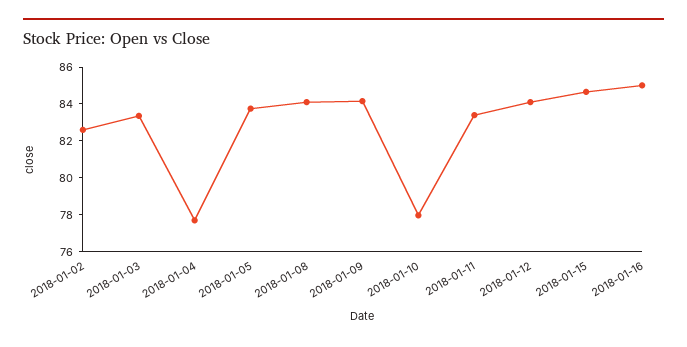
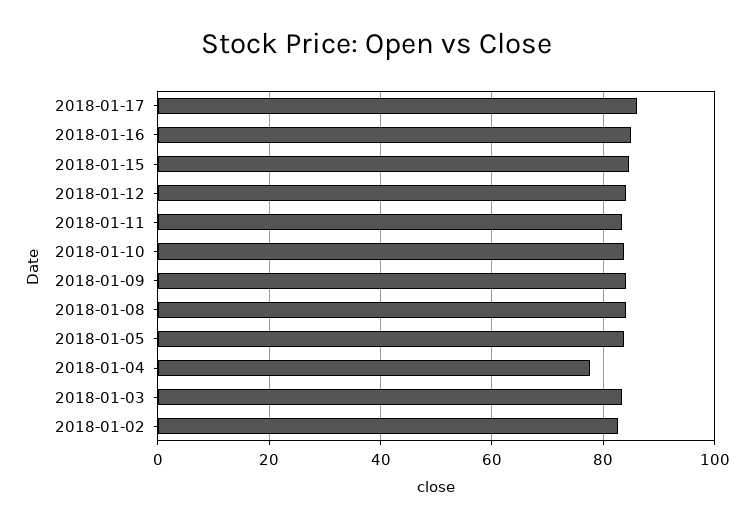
2018-01-10: 78 -> 84
2018-01-17: none -> 86

